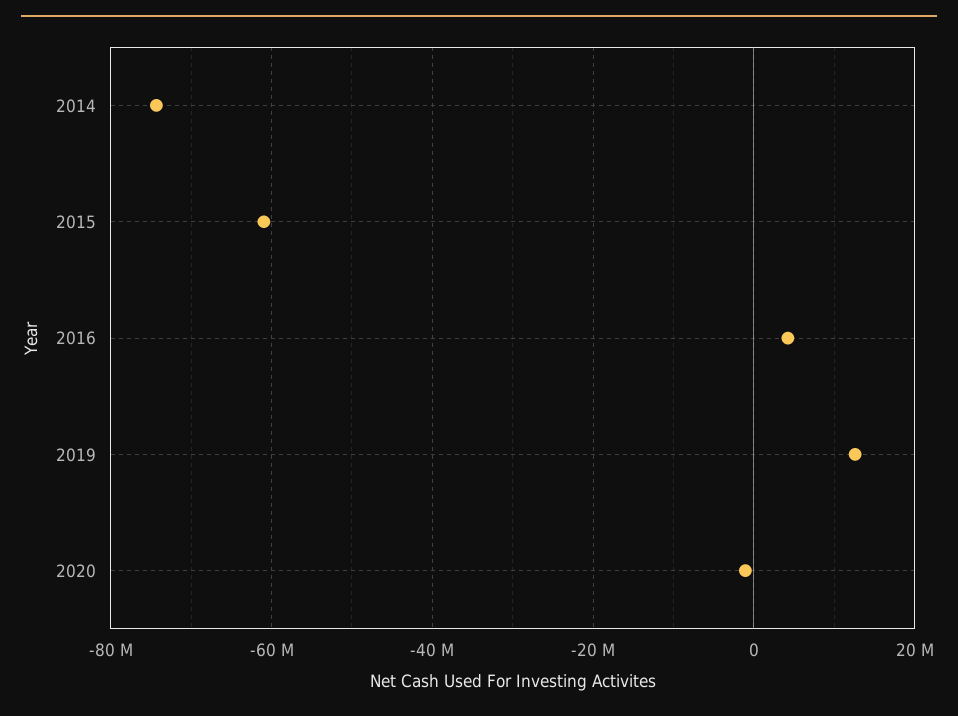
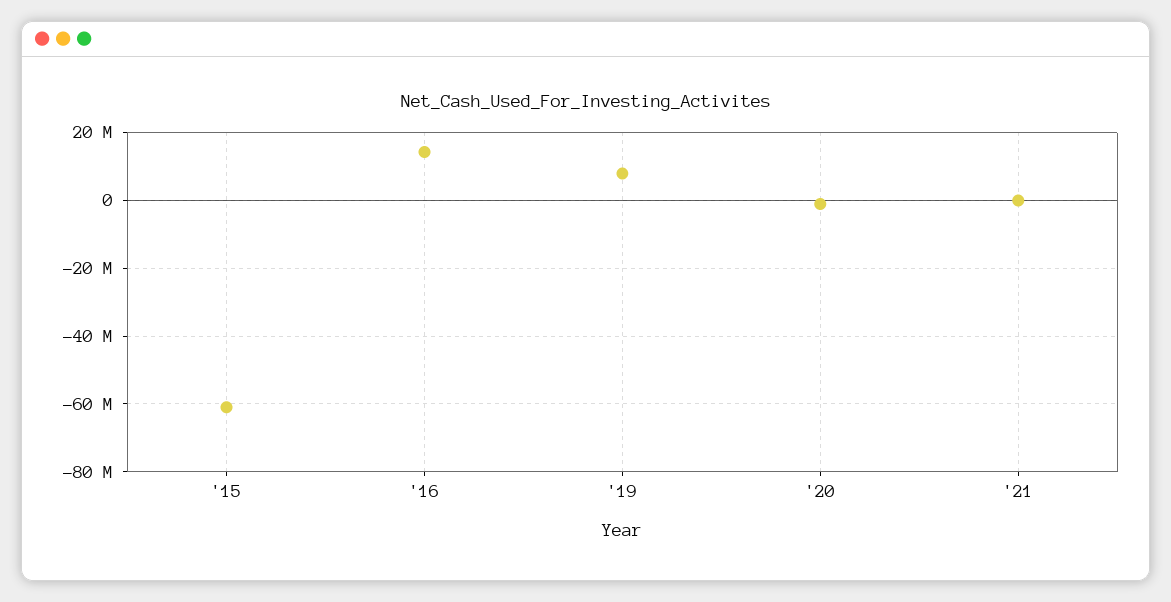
2014: -74000000 -> none
2016: 4000000 -> 14000000
2019: 12000000 -> 8000000
'21: none -> 0

